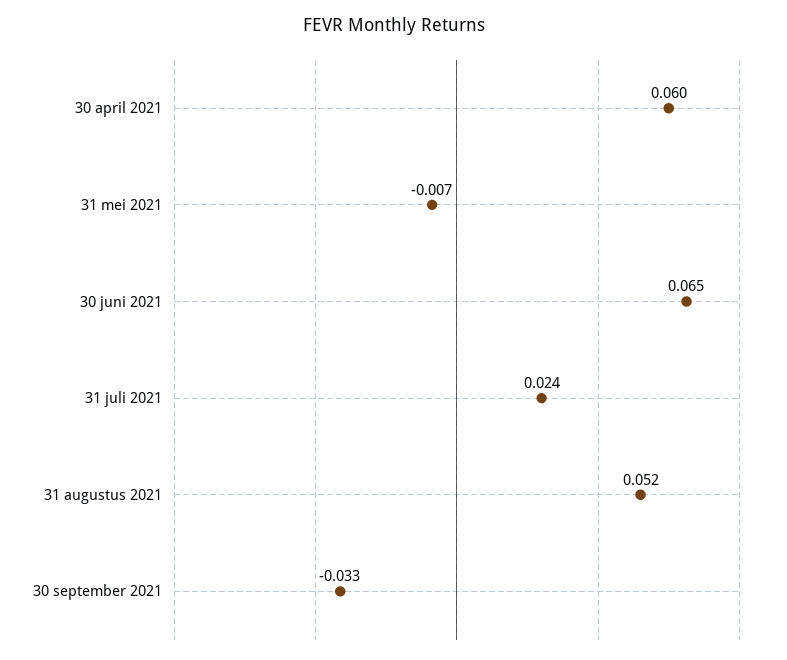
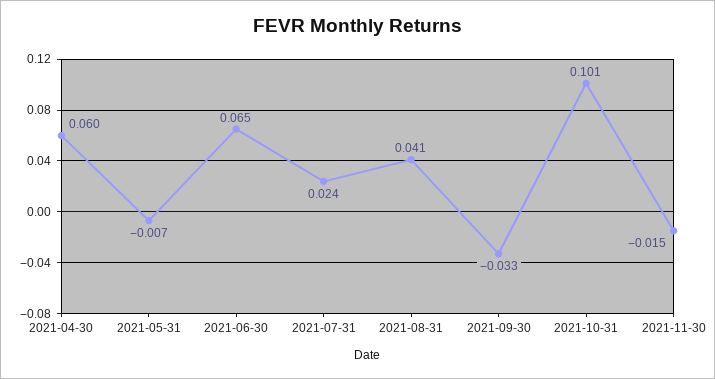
31 augustus 2021: 0.052 -> 0.041
2021-10-31: none -> 0.101
2021-11-30: none -> -0.015

